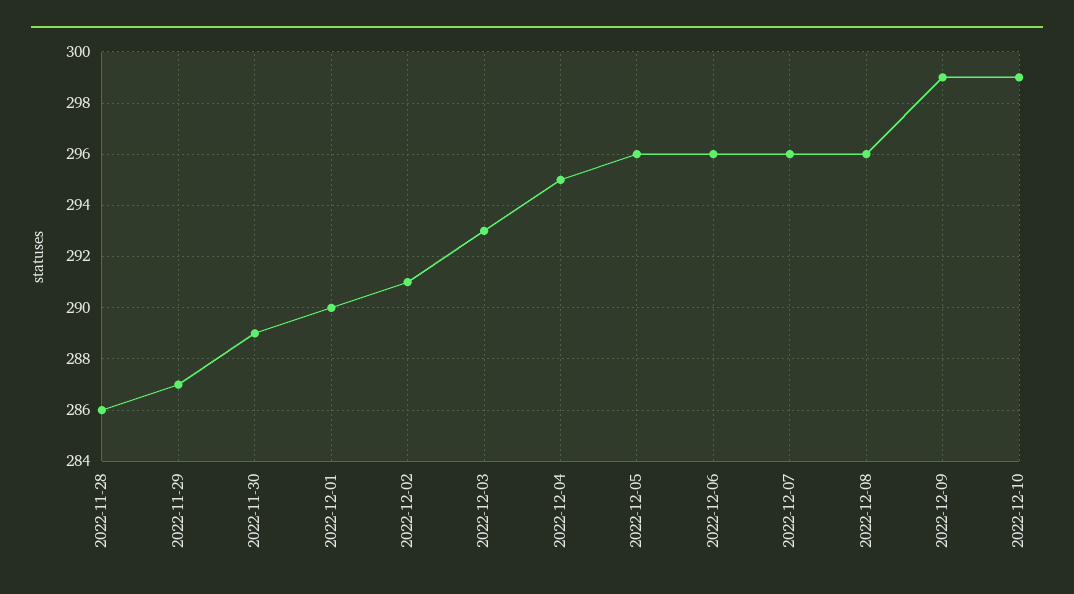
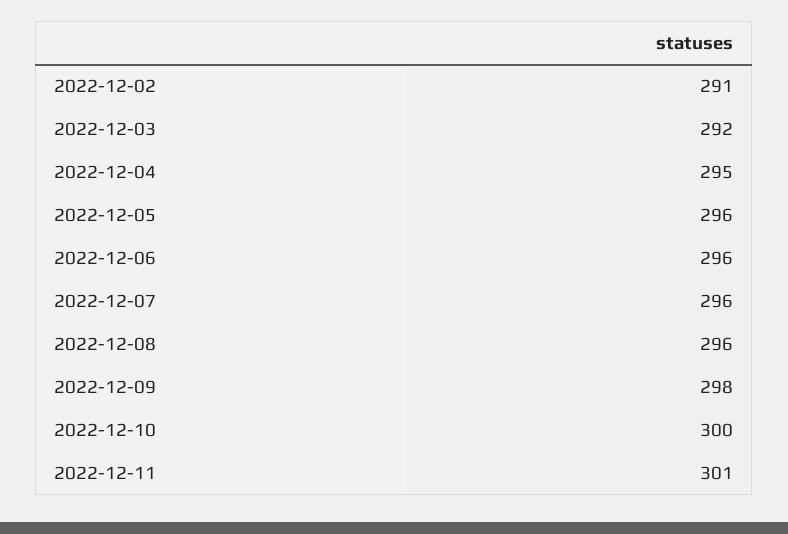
2022-11-28: 286 -> none
2022-11-29: 287 -> none
2022-11-30: 289 -> none
2022-12-01: 290 -> none
2022-12-03: 293 -> 292
2022-12-09: 299 -> 298
2022-12-10: 299 -> 300
2022-12-11: none -> 301

